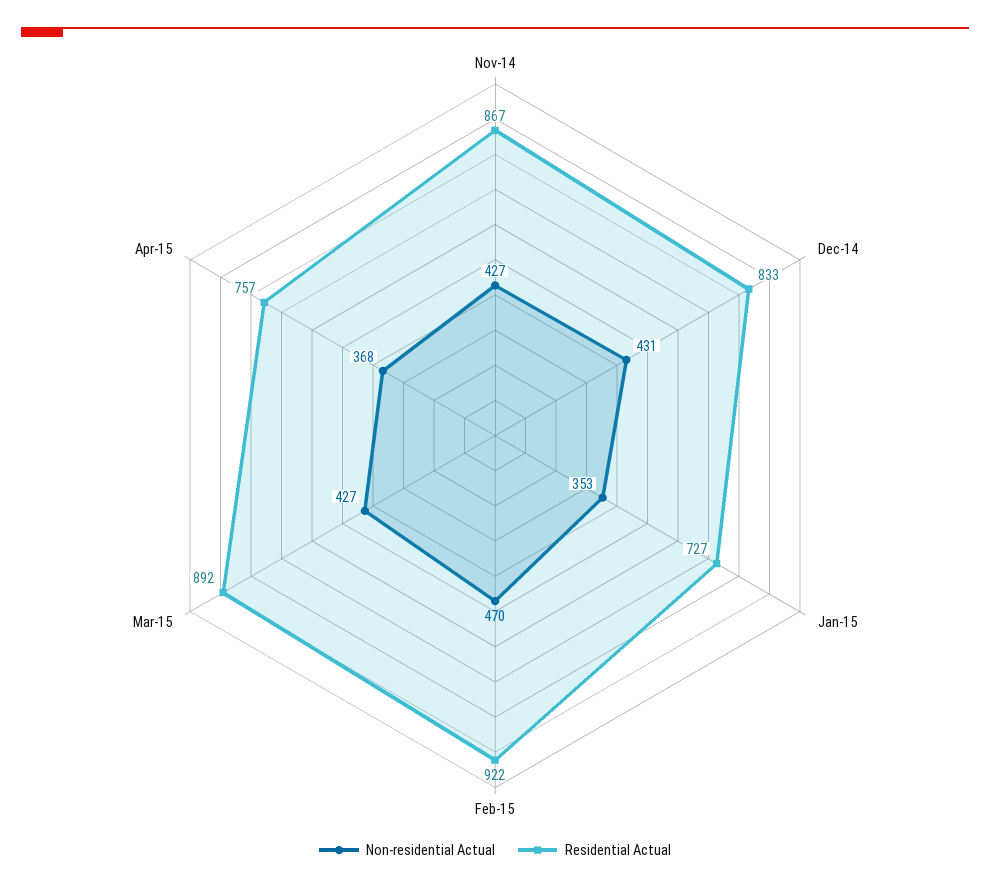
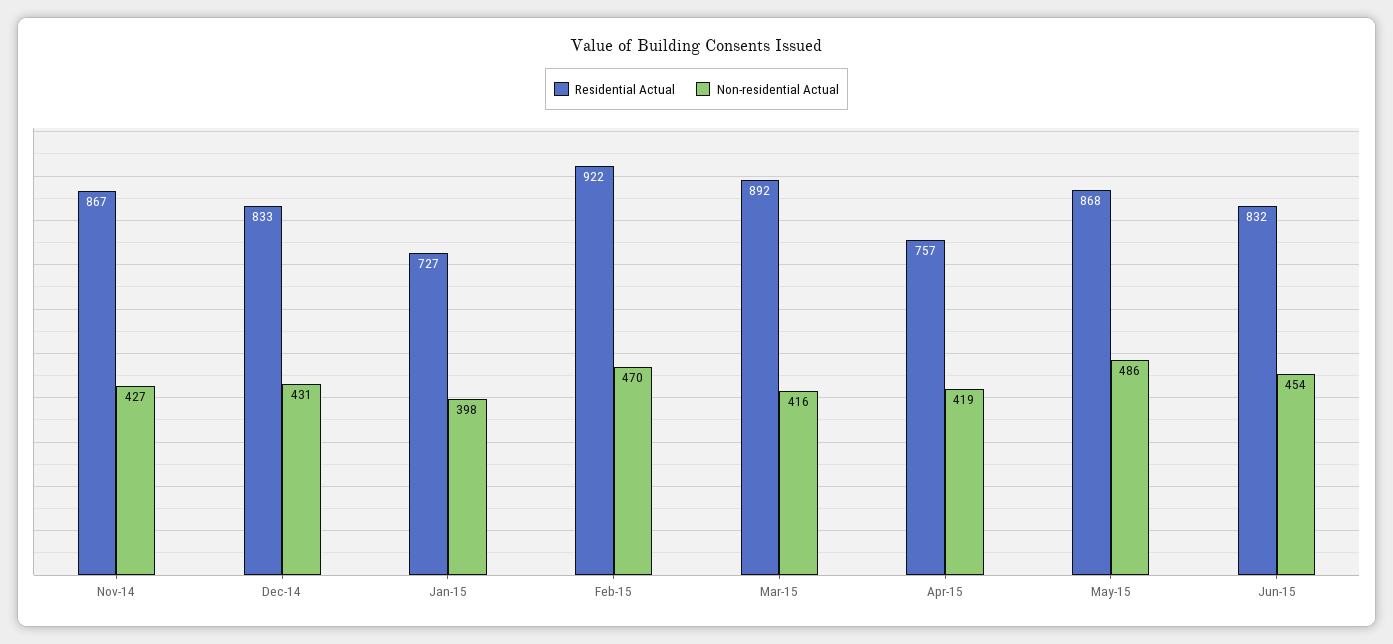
Non-residential Actual, Jan-15: 353 -> 398
Non-residential Actual, Mar-15: 427 -> 416
Non-residential Actual, Apr-15: 368 -> 419
Residential Actual, May-15: none -> 868
Non-residential Actual, May-15: none -> 486
Residential Actual, Jun-15: none -> 832
Non-residential Actual, Jun-15: none -> 454

